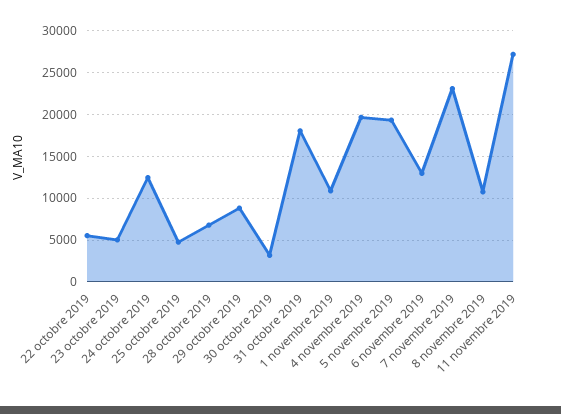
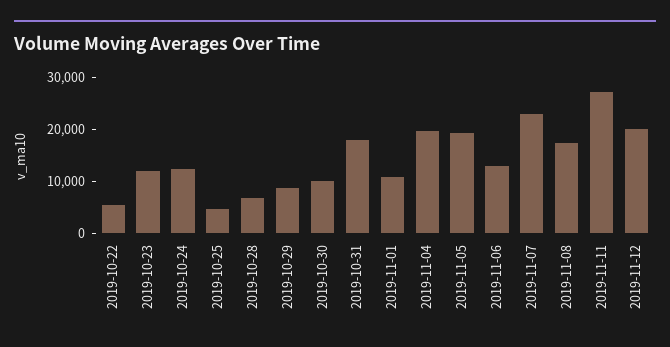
23 octobre 2019: 5000 -> 12000
30 octobre 2019: 3000 -> 10000
8 novembre 2019: 11000 -> 18000
2019-11-12: none -> 20000

